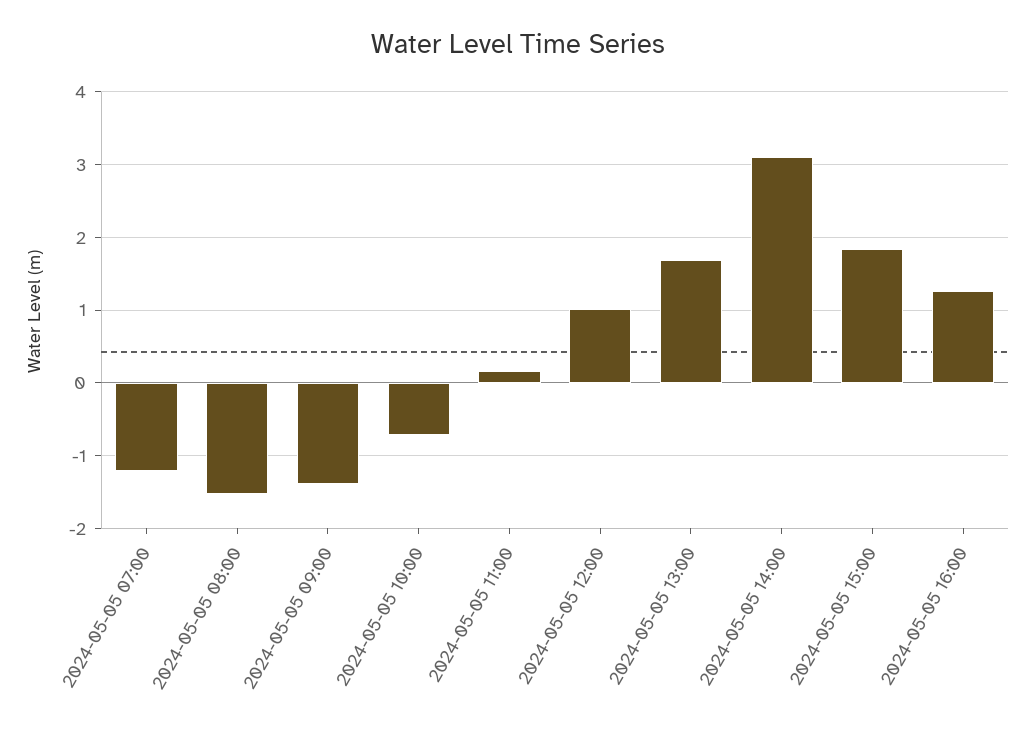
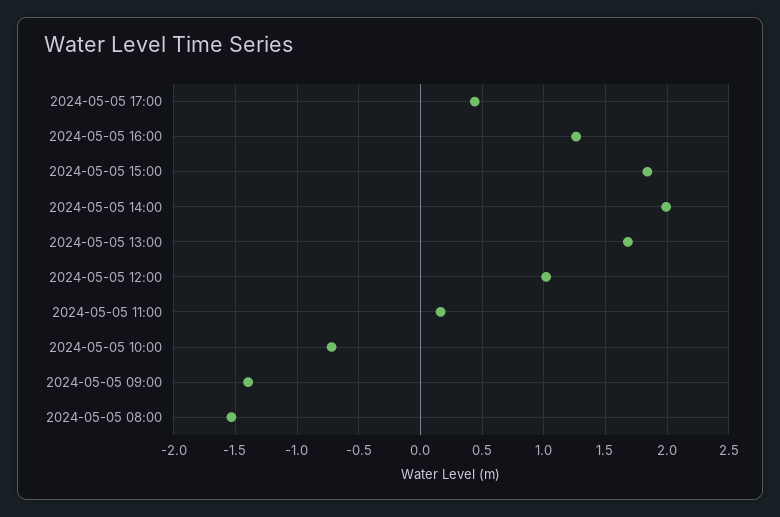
2024-05-05 07:00: -1.2 -> none
2024-05-05 14:00: 3.1 -> 2
2024-05-05 17:00: none -> 0.45

